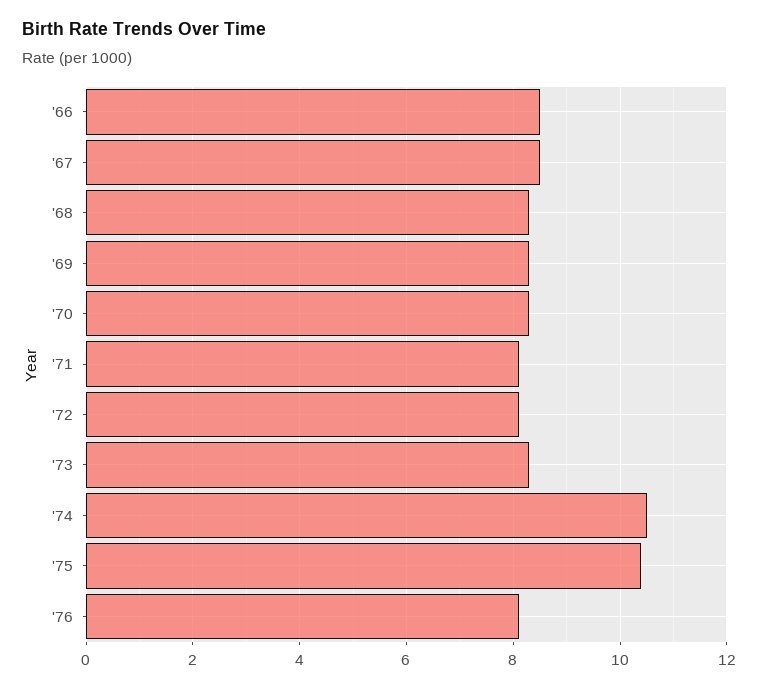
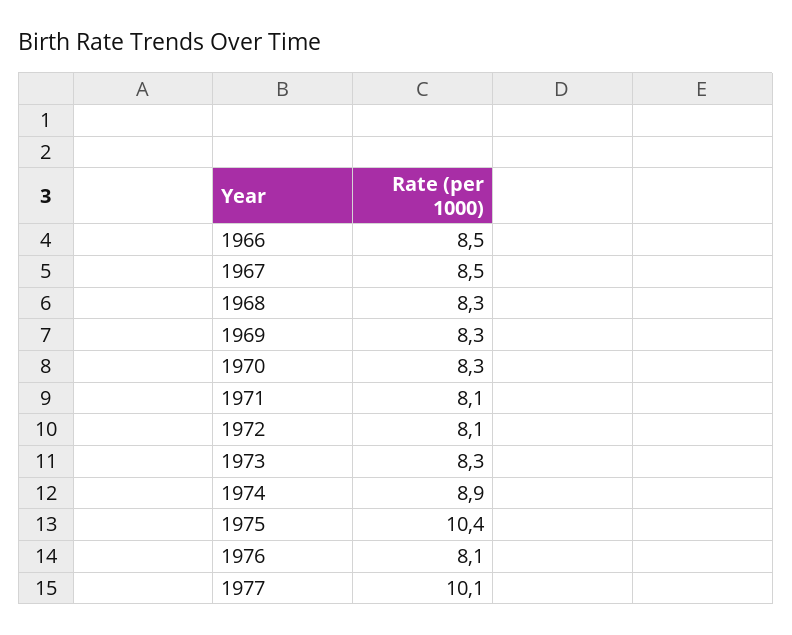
'74: 10.5 -> 8.9
1977: none -> 10.1

